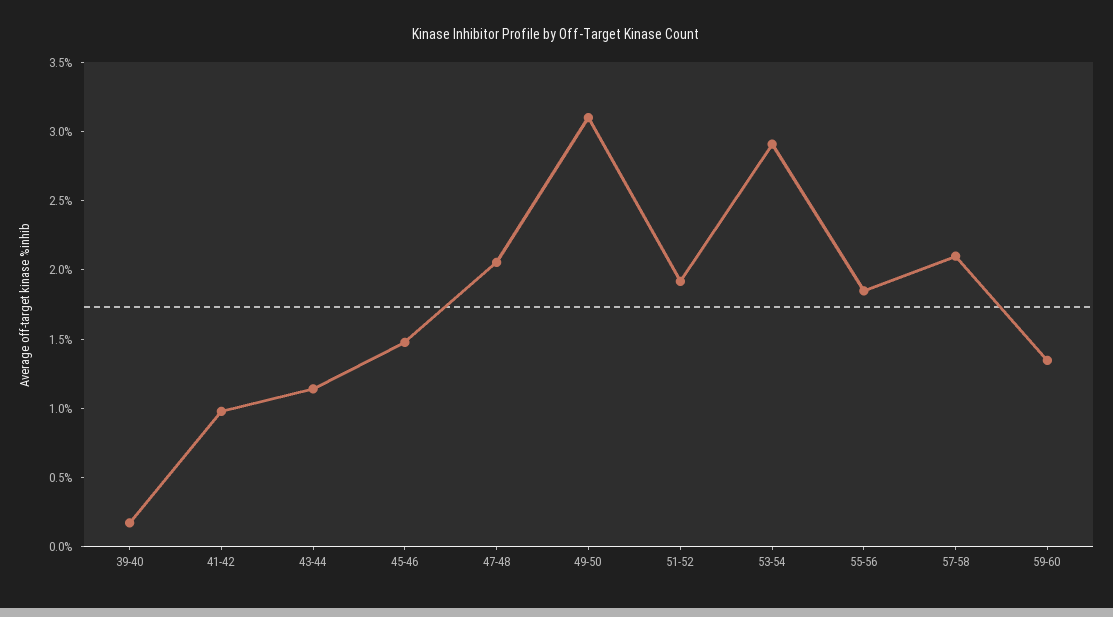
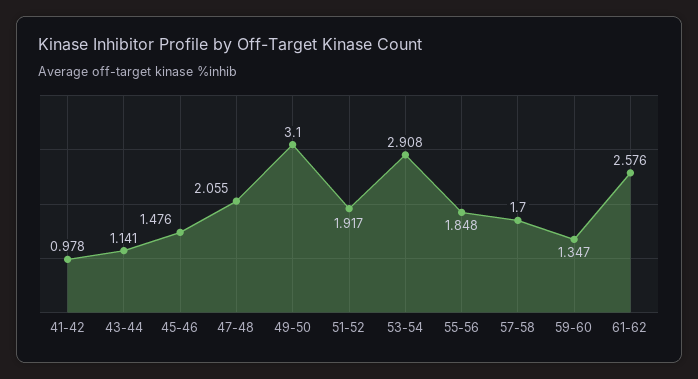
39-40: 0.2 -> none
57-58: 2.1 -> 1.7
61-62: none -> 2.576

